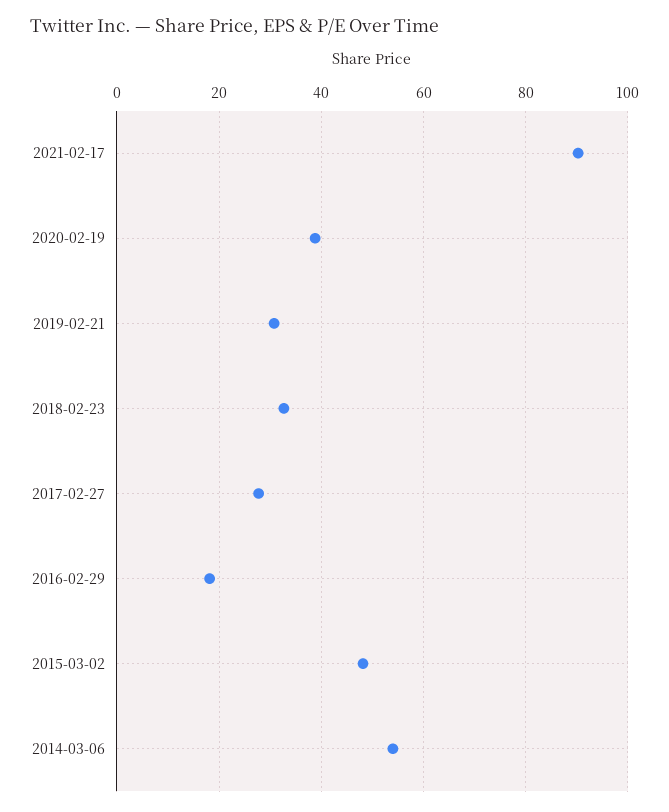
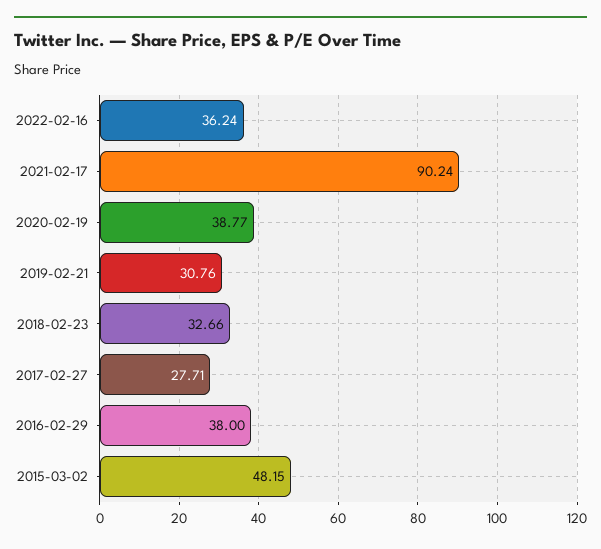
2016-02-29: 18 -> 38
2014-03-06: 54 -> none
2022-02-16: none -> 36.24

